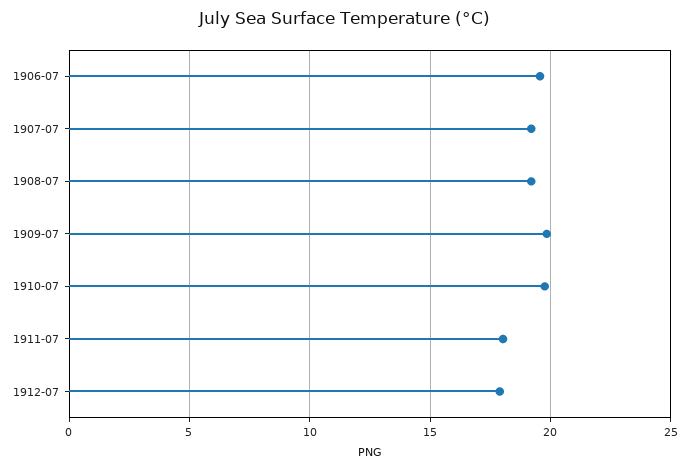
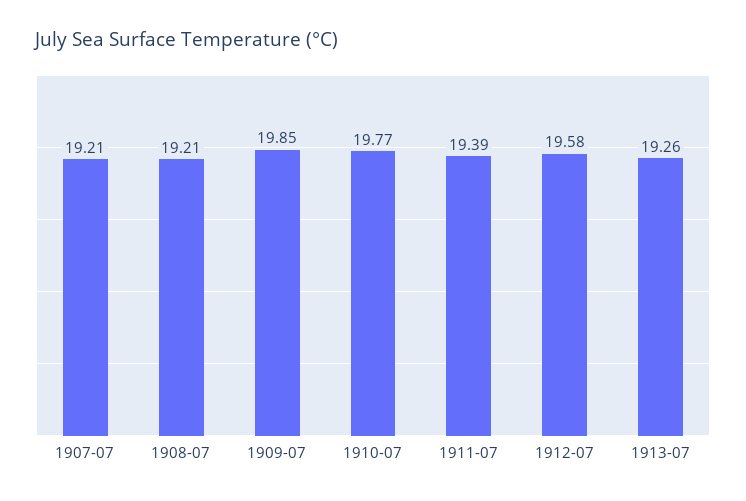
1906-07: 19.5 -> none
1911-07: 18 -> 19.39
1912-07: 18 -> 19.58
1913-07: none -> 19.26

